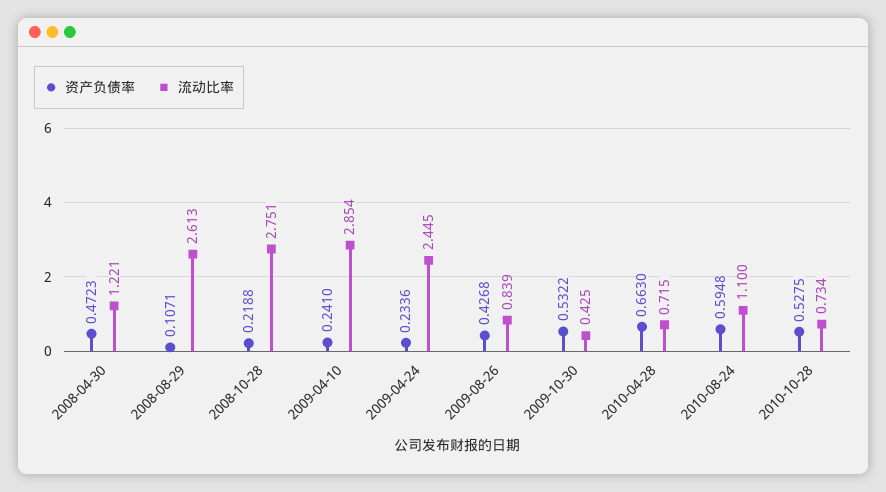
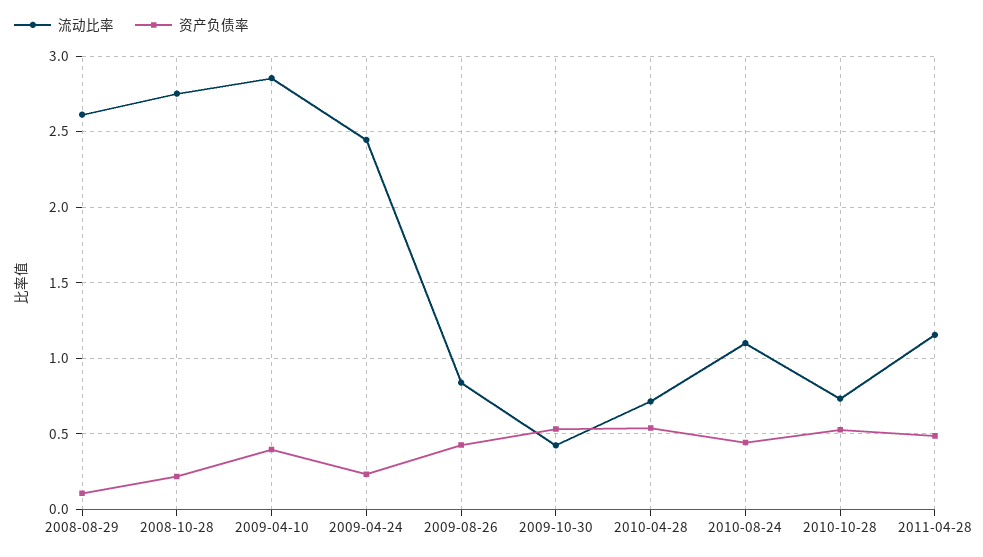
资产负债率, 2008-04-30: 0.4723 -> none
流动比率, 2008-04-30: 1.221 -> none
资产负债率, 2009-04-10: 0.241 -> 0.4
资产负债率, 2010-04-28: 0.663 -> 0.55
资产负债率, 2010-08-24: 0.5948 -> 0.45
流动比率, 2011-04-28: none -> 1.15
资产负债率, 2011-04-28: none -> 0.5

